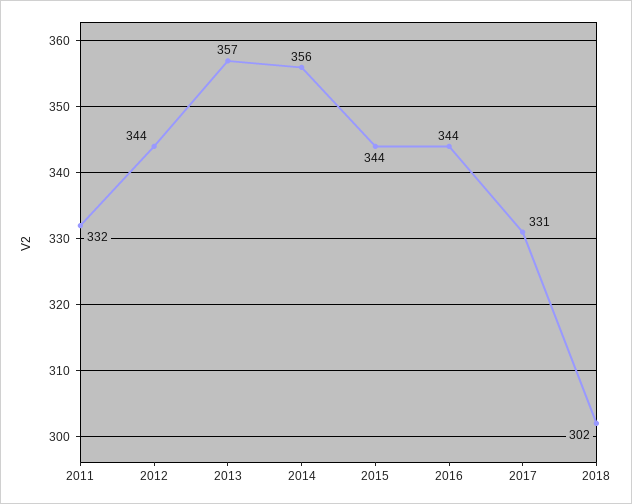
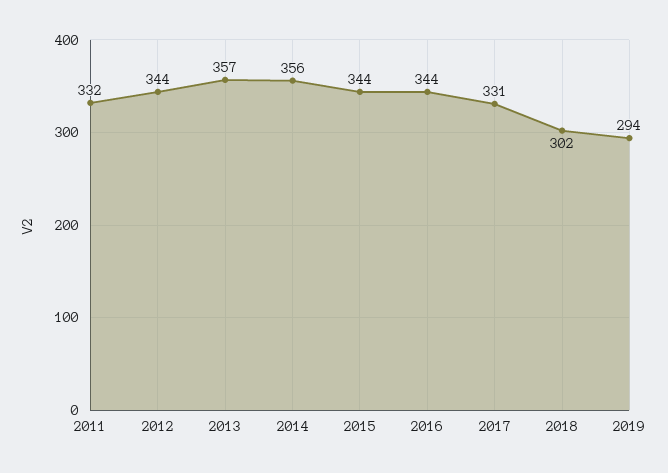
2019: none -> 294

